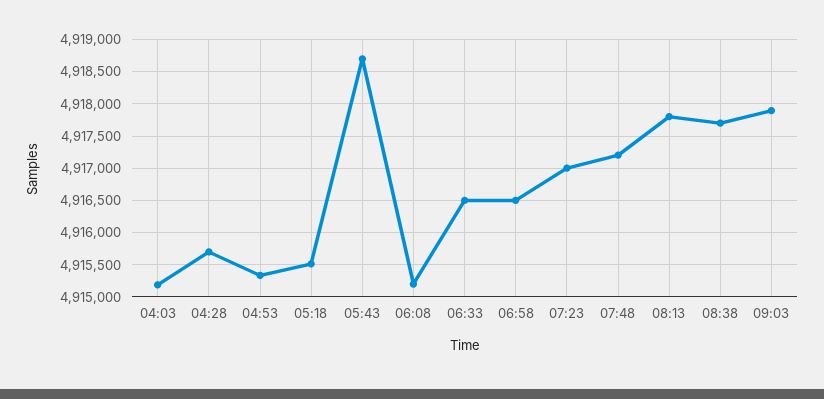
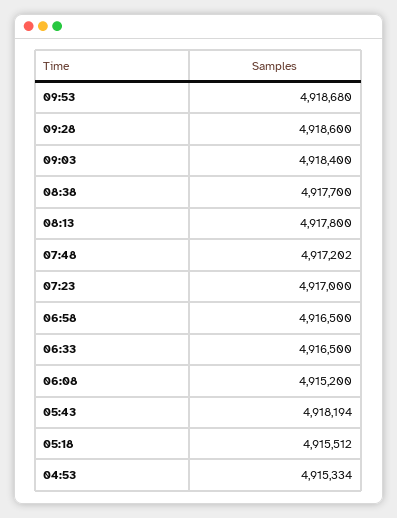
04:03: 4915200 -> none
04:28: 4915700 -> none
05:43: 4918700 -> 4918194
09:03: 4917900 -> 4918400
09:53: none -> 4918680
09:28: none -> 4918600

